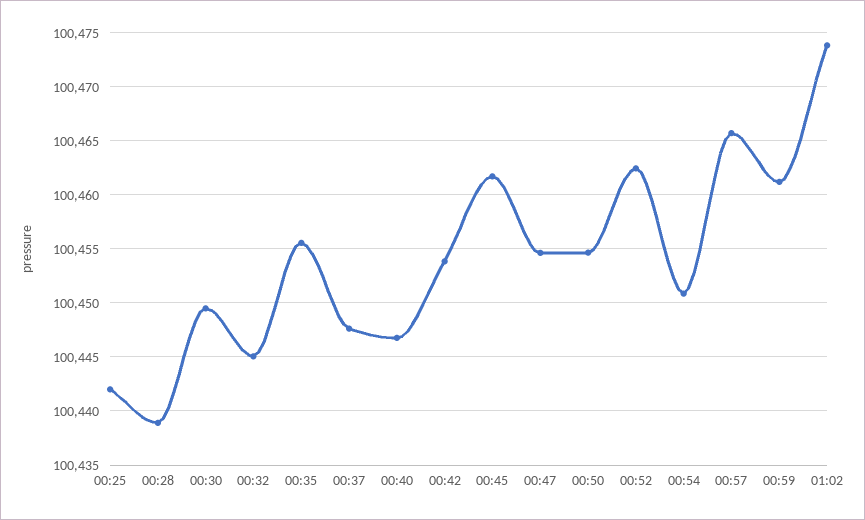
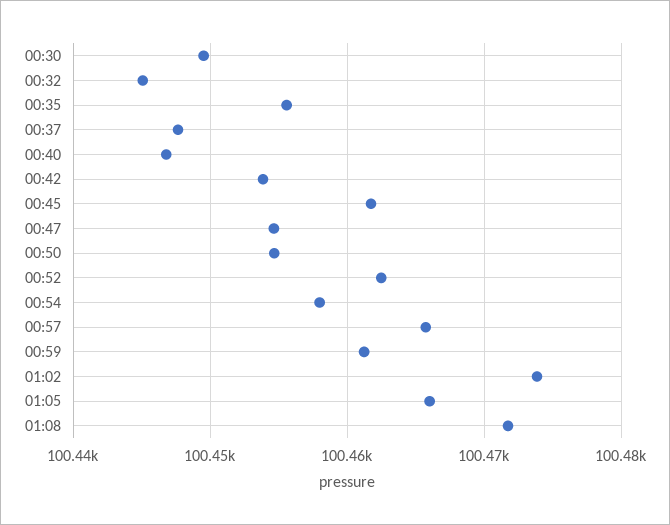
00:25: 100442 -> none
00:28: 100439 -> none
00:54: 100451 -> 100458
01:05: none -> 100466
01:08: none -> 100472

